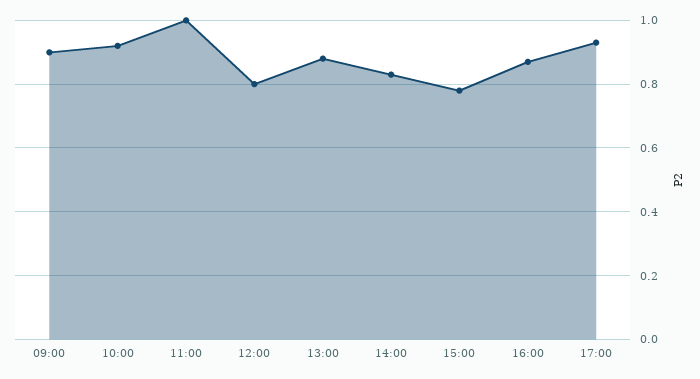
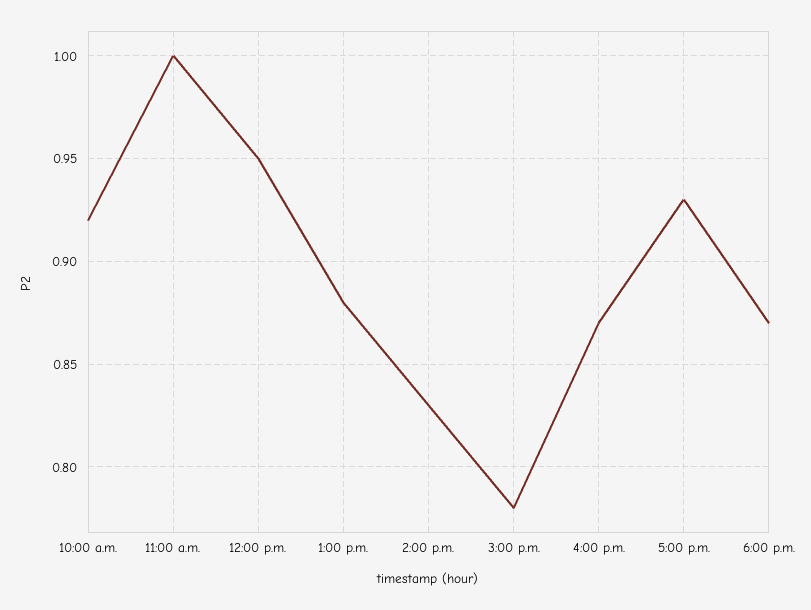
09:00: 0.9 -> none
12:00: 0.8 -> 0.95
6:00 p.m.: none -> 0.87

